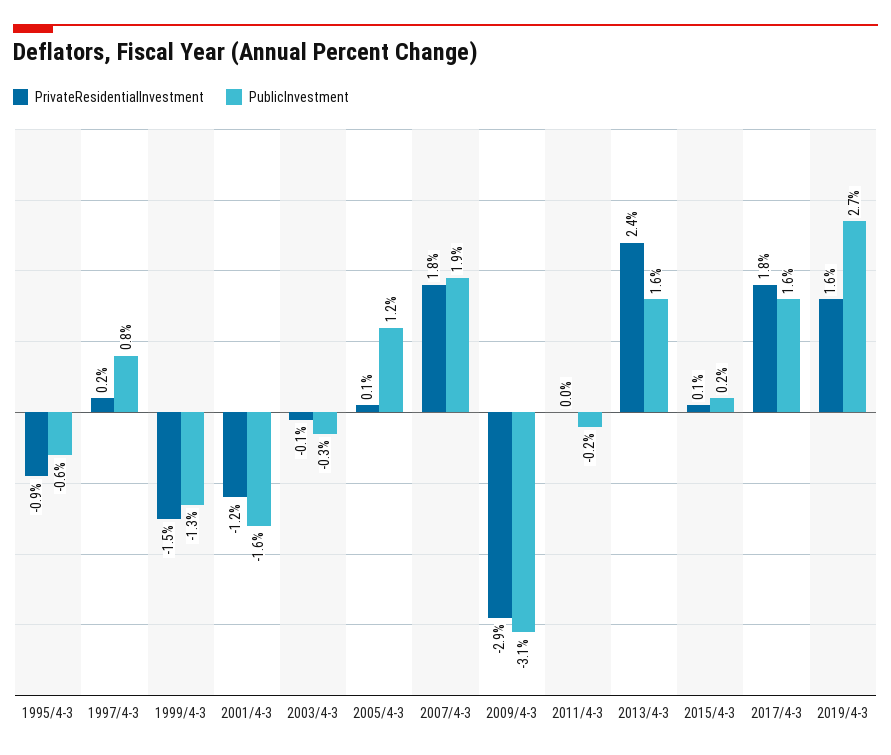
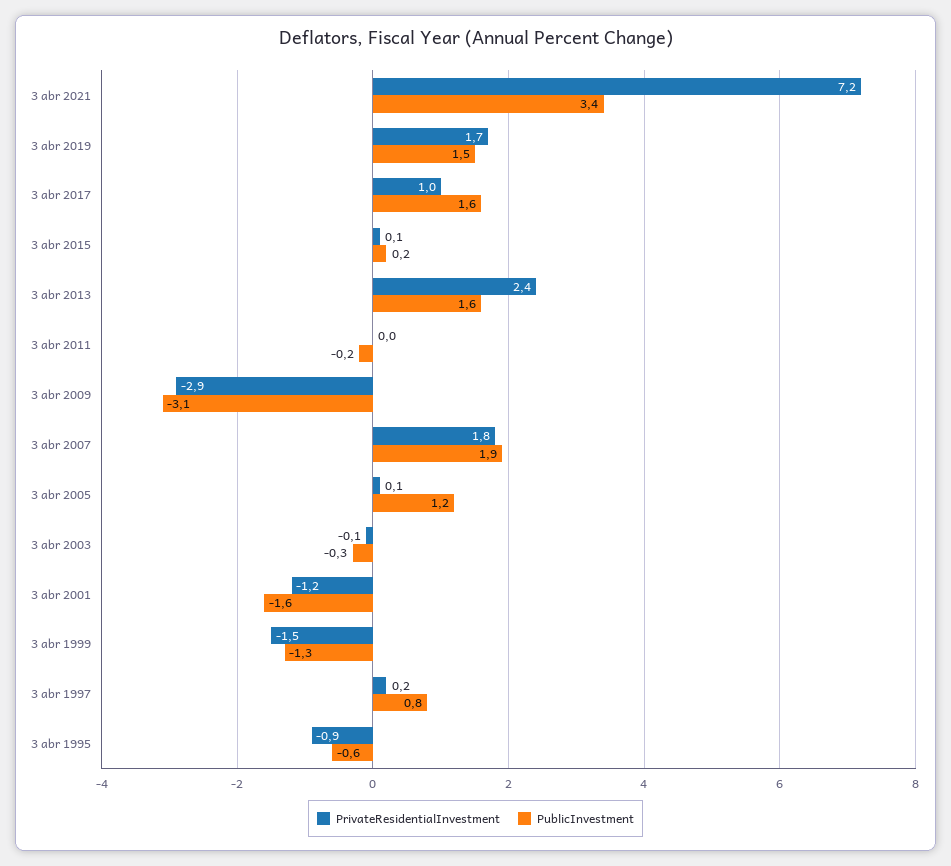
PrivateResidentialInvestment, 2017/4-3: 1.8 -> 1
PrivateResidentialInvestment, 2019/4-3: 1.6 -> 1.7
PublicInvestment, 2019/4-3: 2.7 -> 1.5
PrivateResidentialInvestment, 3 abr 2021: none -> 7.2
PublicInvestment, 3 abr 2021: none -> 3.4

